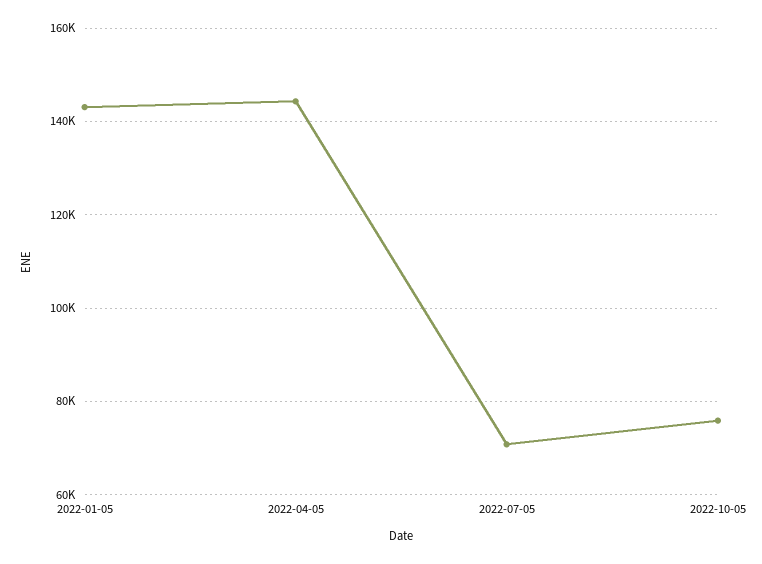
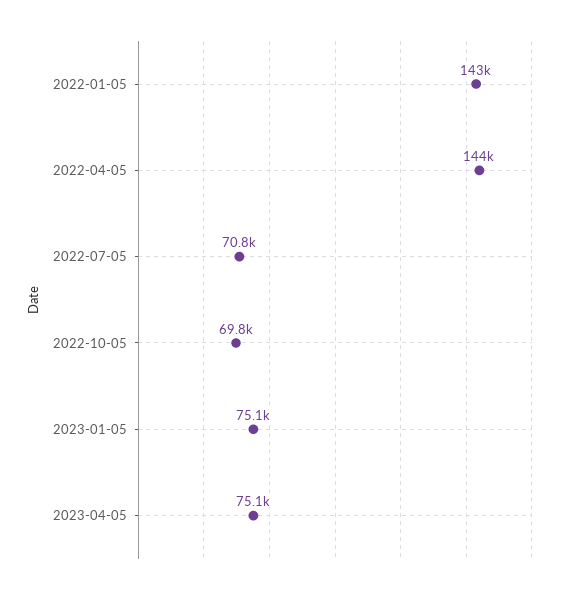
2022-10-05: 76000 -> 69800
2023-01-05: none -> 75100
2023-04-05: none -> 75100

